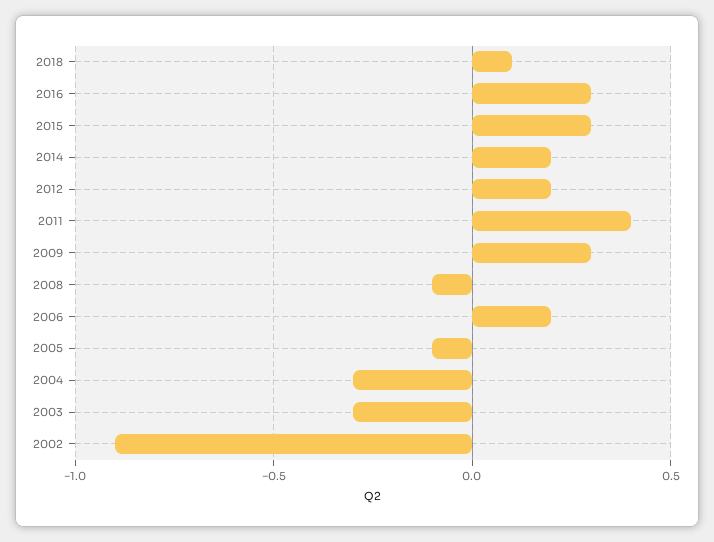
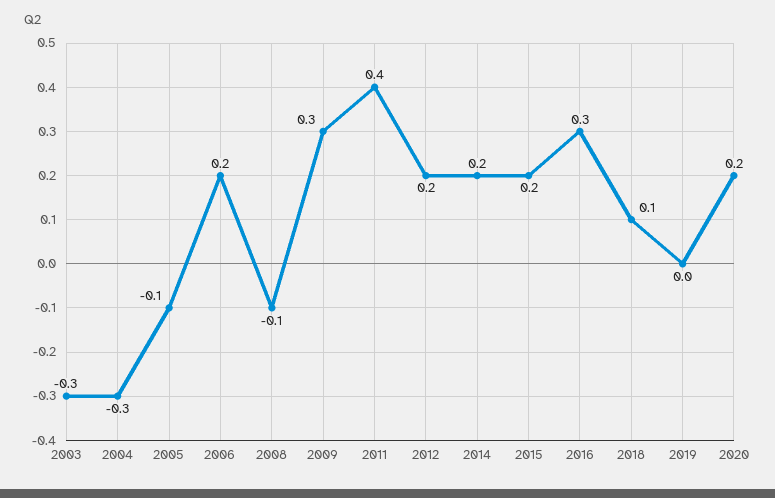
2015: 0.3 -> 0.2
2002: -0.9 -> none
2019: none -> 0
2020: none -> 0.2

